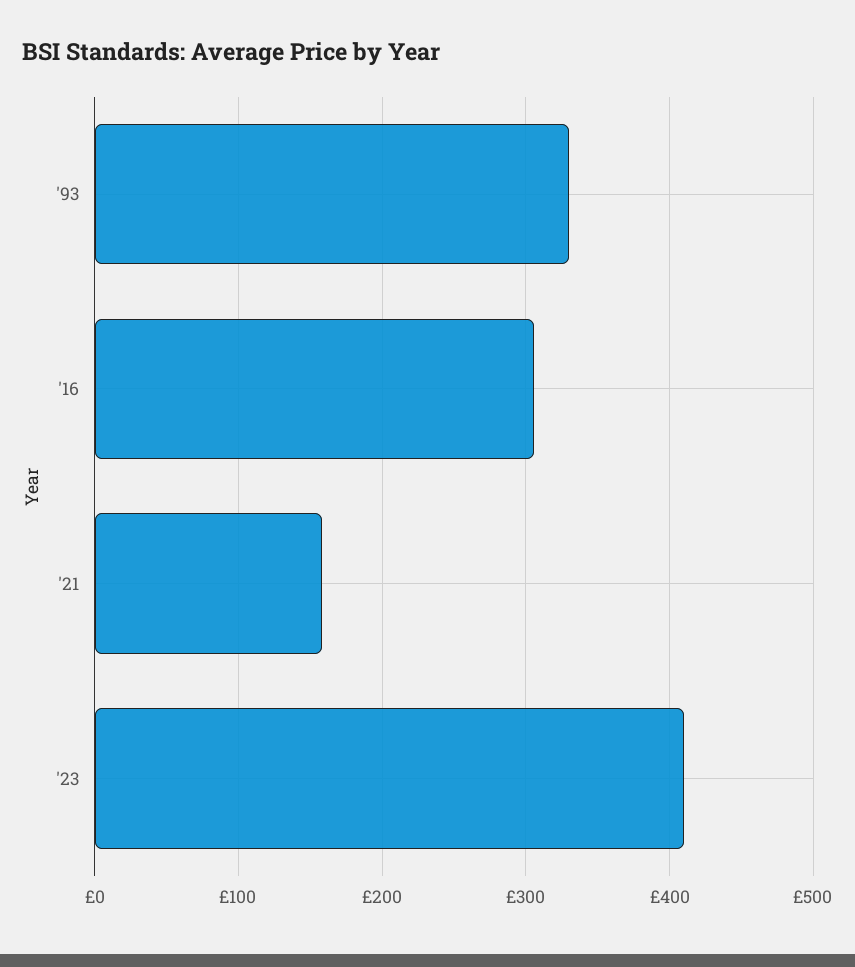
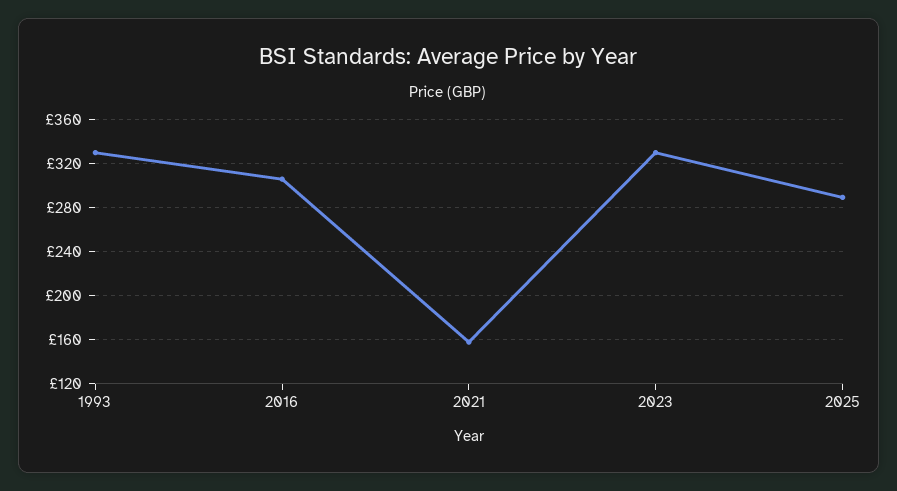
'23: 410 -> 330
2025: none -> 290

